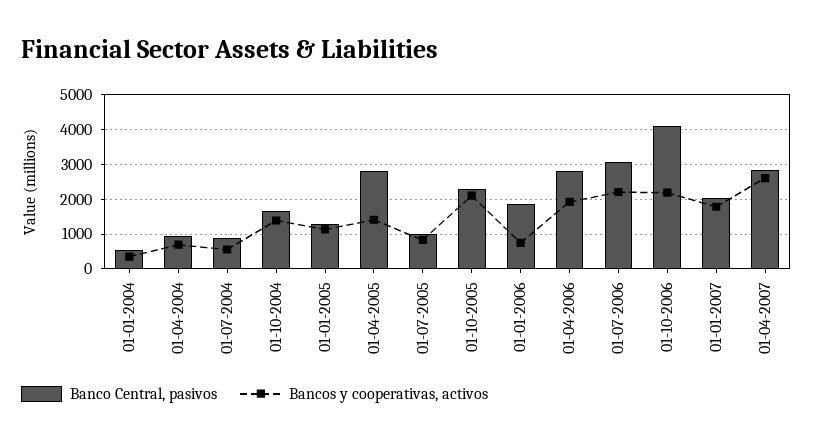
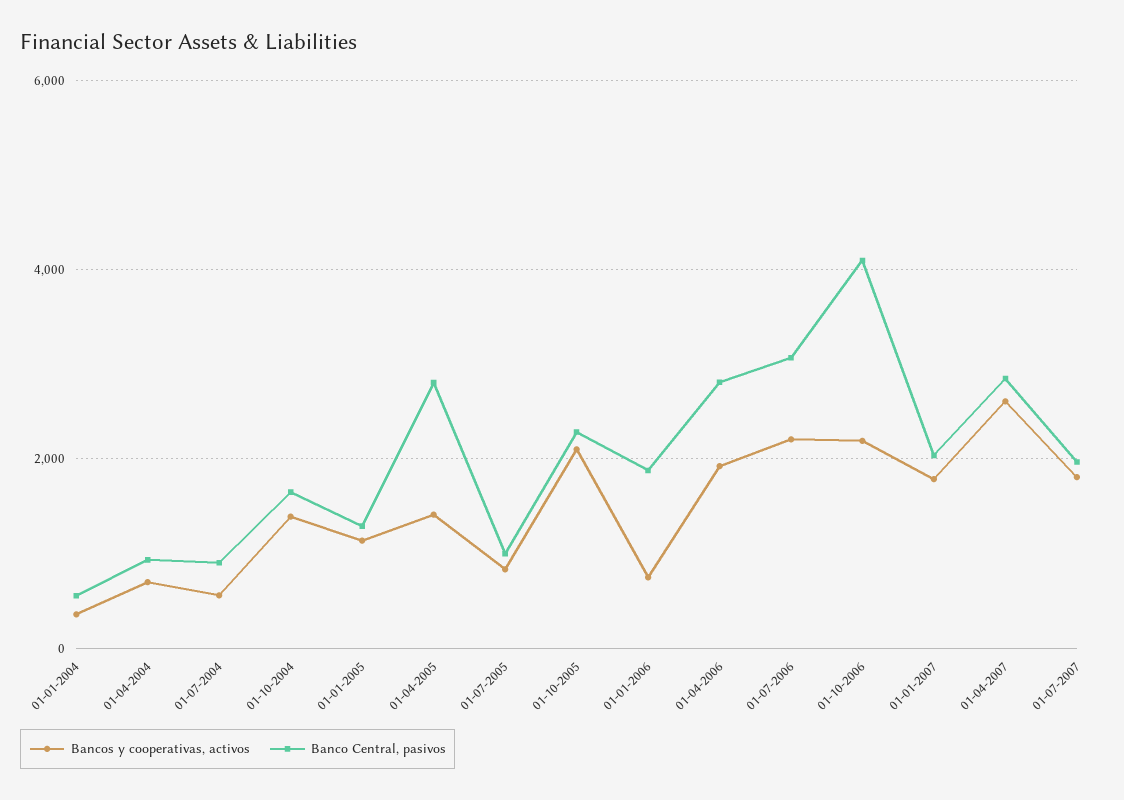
Bancos y cooperativas, activos, 01-07-2007: none -> 1800
Banco Central, pasivos, 01-07-2007: none -> 2000

